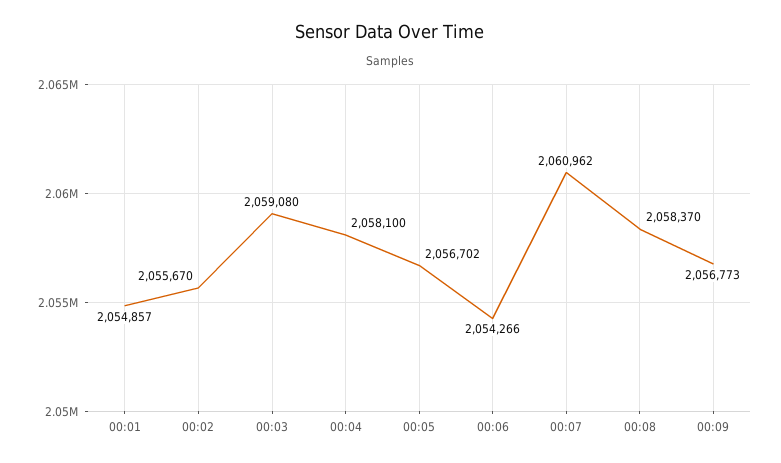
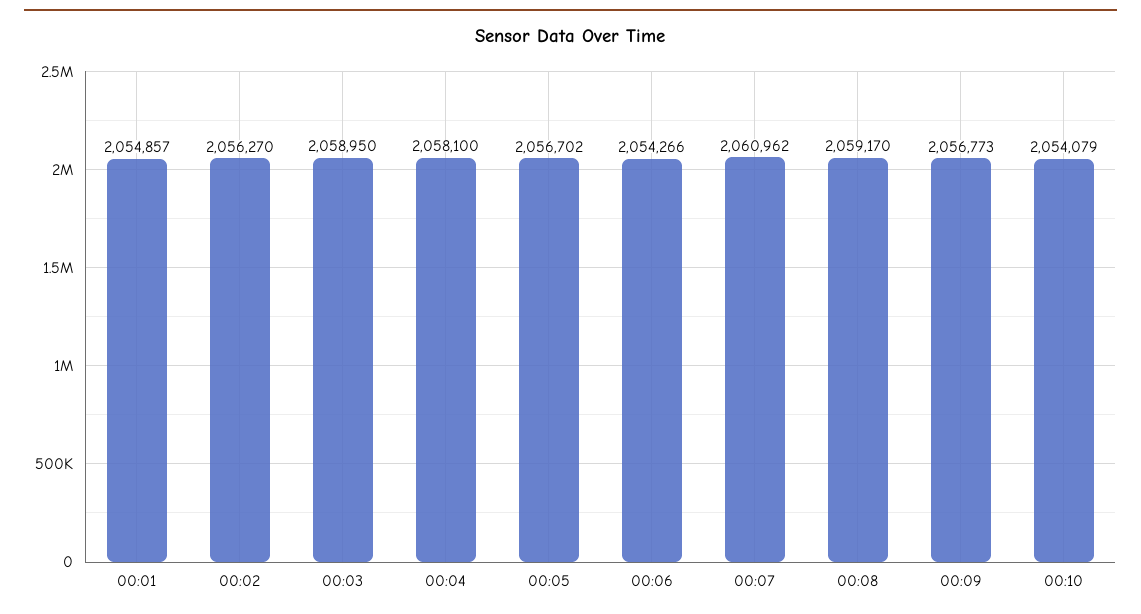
00:02: 2055670 -> 2056270
00:03: 2059080 -> 2058950
00:08: 2058370 -> 2059170
00:10: none -> 2054079

